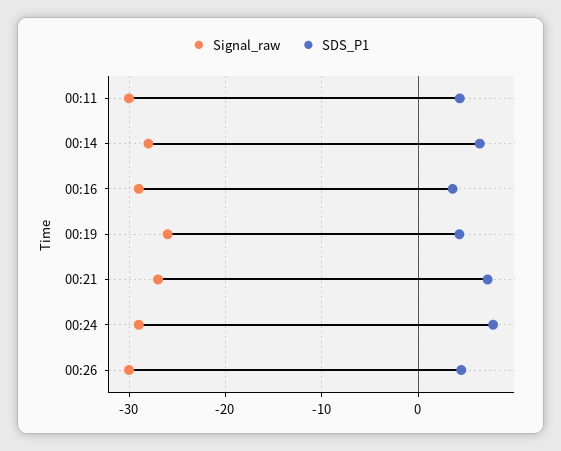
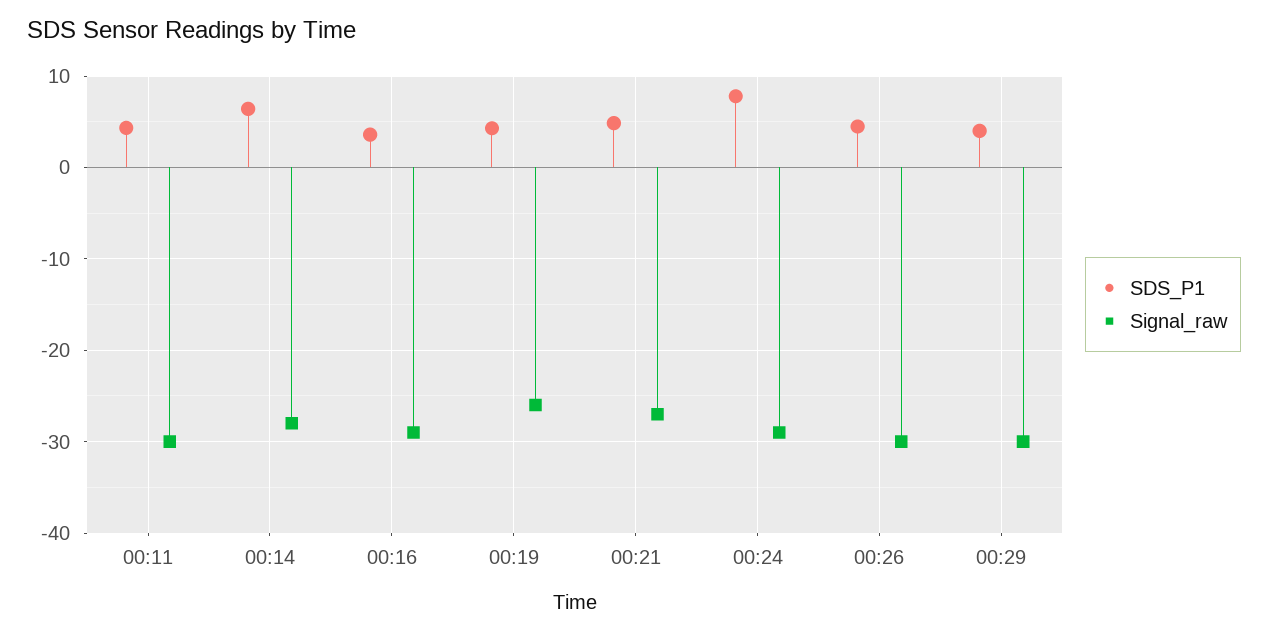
SDS_P1, 00:21: 7 -> 5
SDS_P1, 00:29: none -> 4
Signal_raw, 00:29: none -> -30

